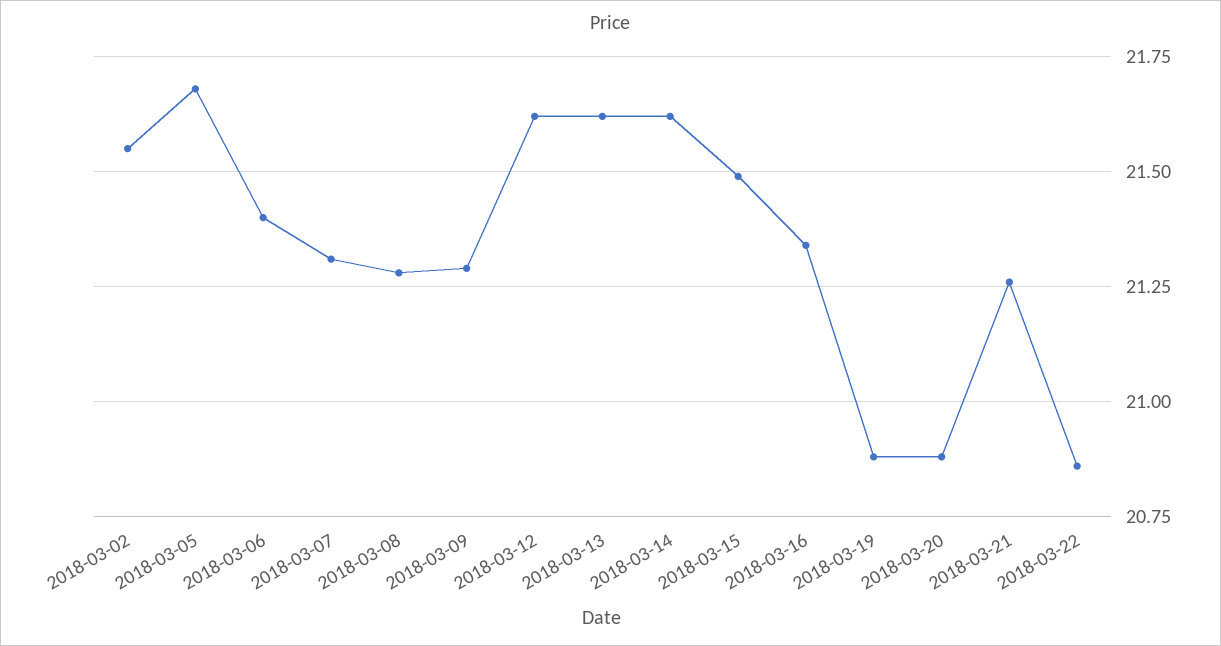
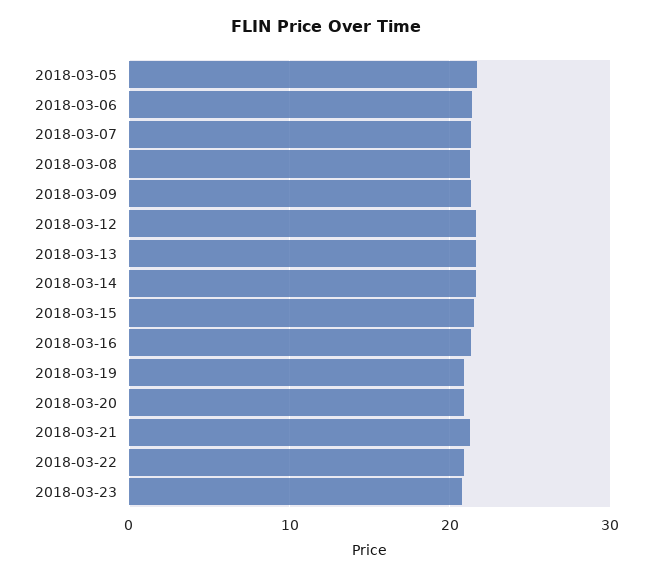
2018-03-02: 21.55 -> none
2018-03-23: none -> 21

